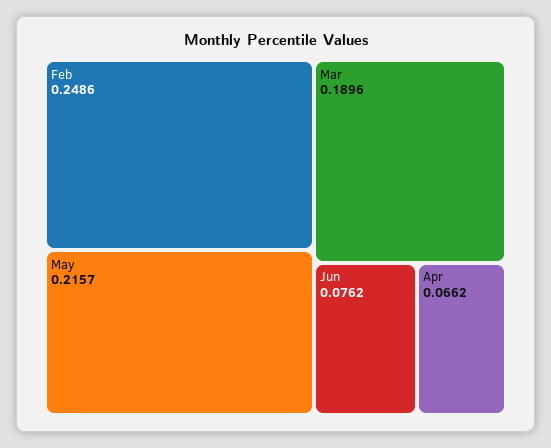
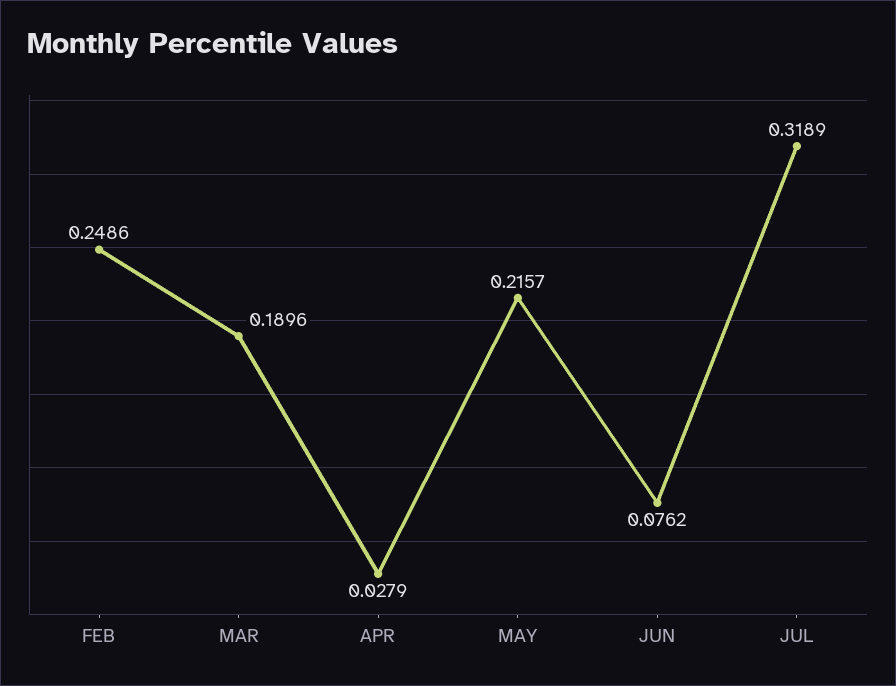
Apr: 0.0662 -> 0.0279
JUL: none -> 0.3189

